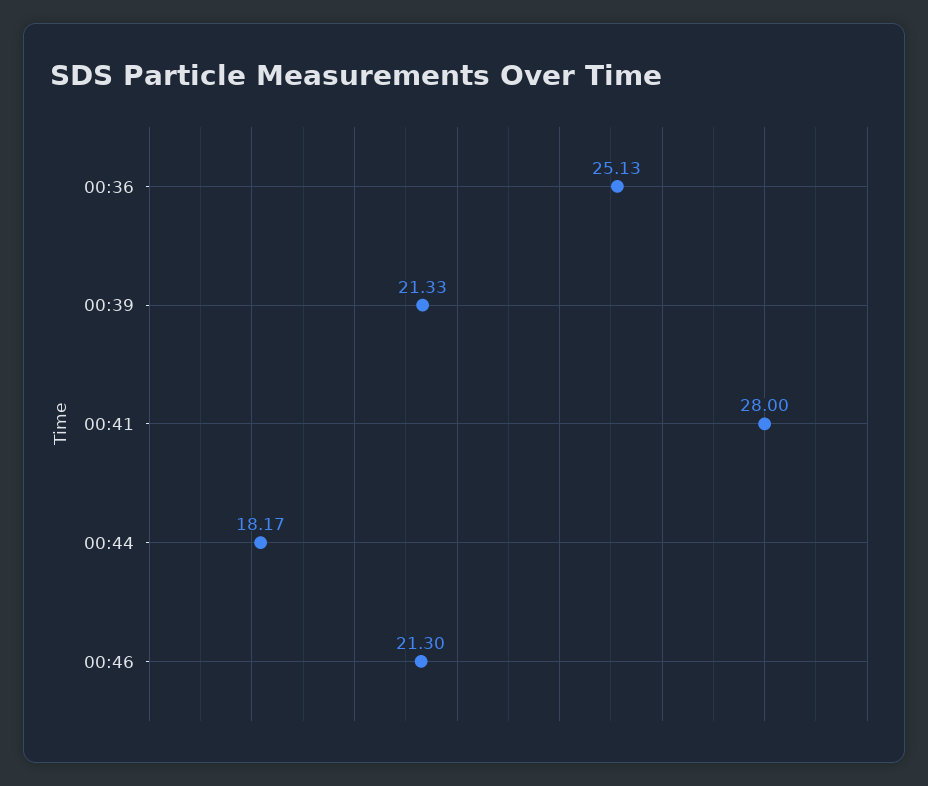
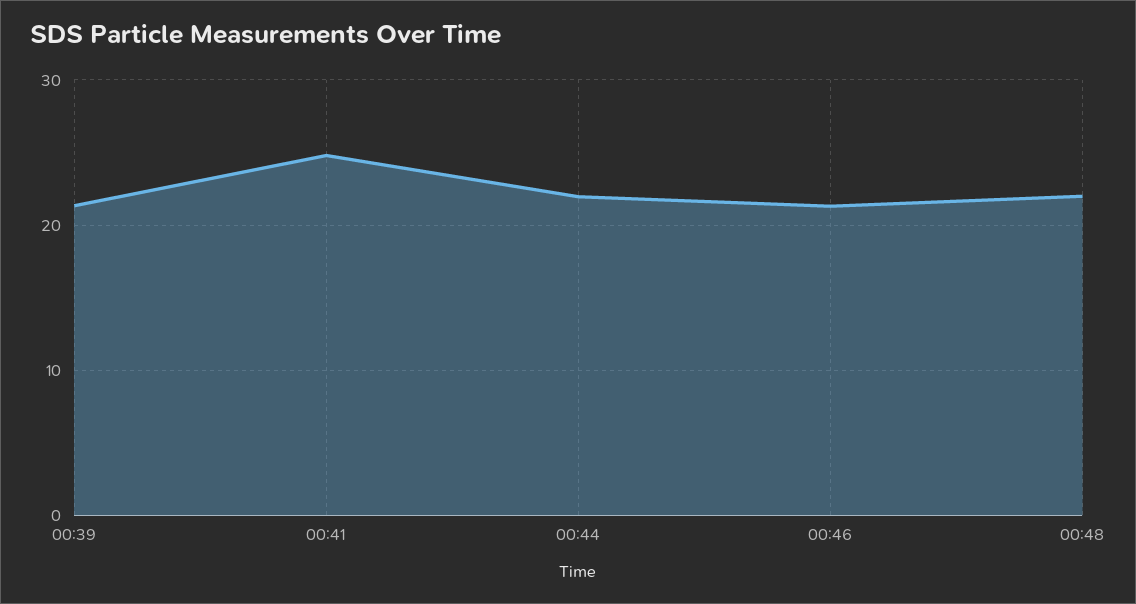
00:36: 25.13 -> none
00:41: 28 -> 25
00:44: 18.17 -> 22
00:48: none -> 22

